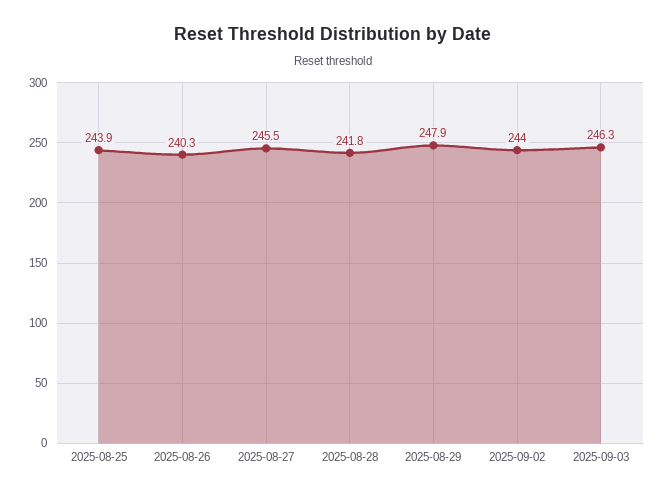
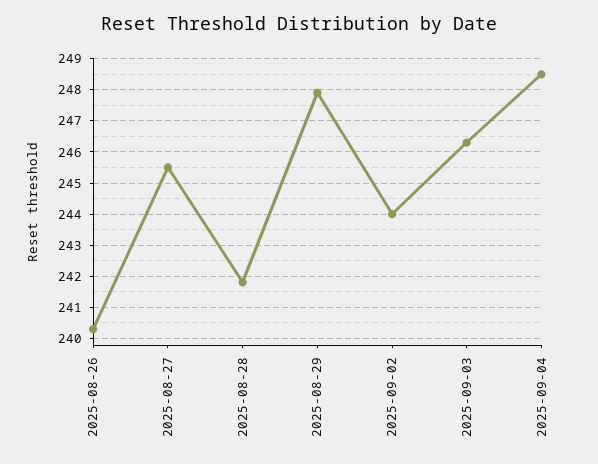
2025-08-25: 243.9 -> none
2025-09-04: none -> 248.5

